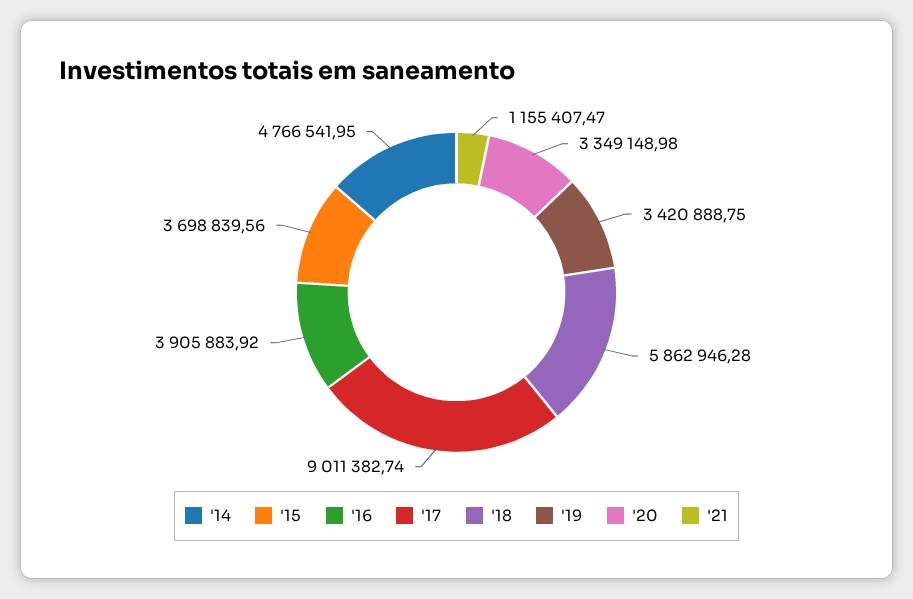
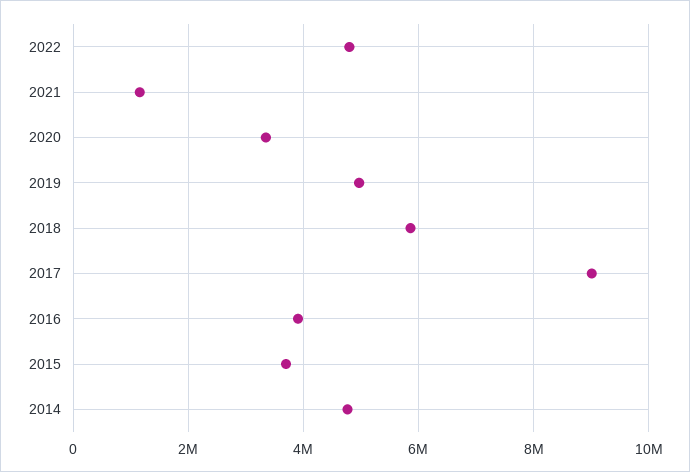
'19: 3420888.75 -> 5000000
2022: none -> 4800000

